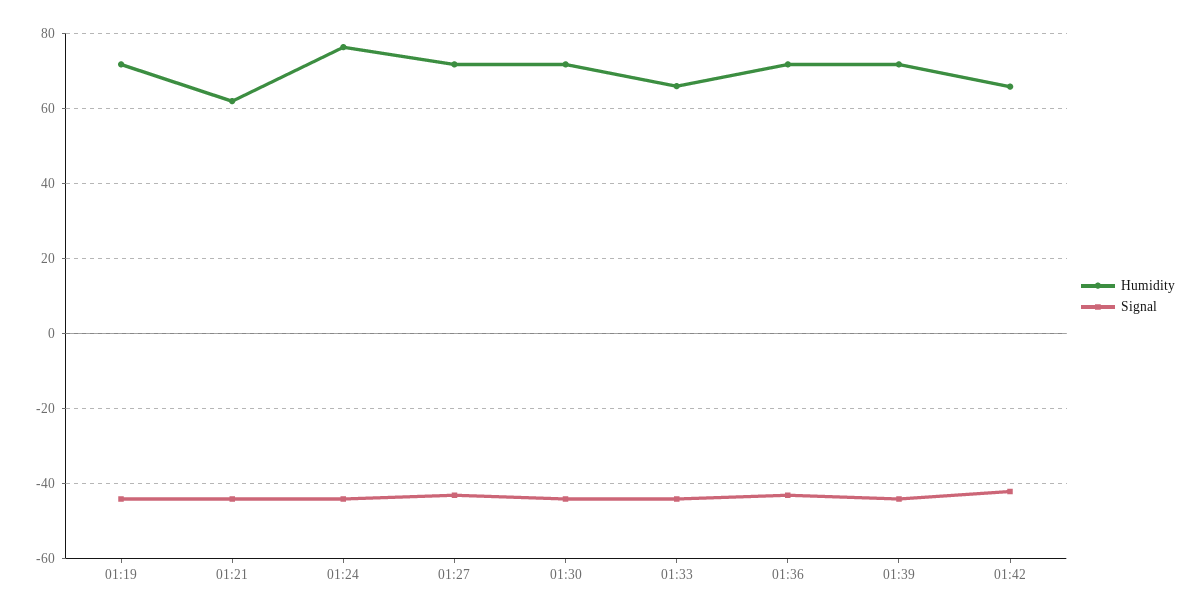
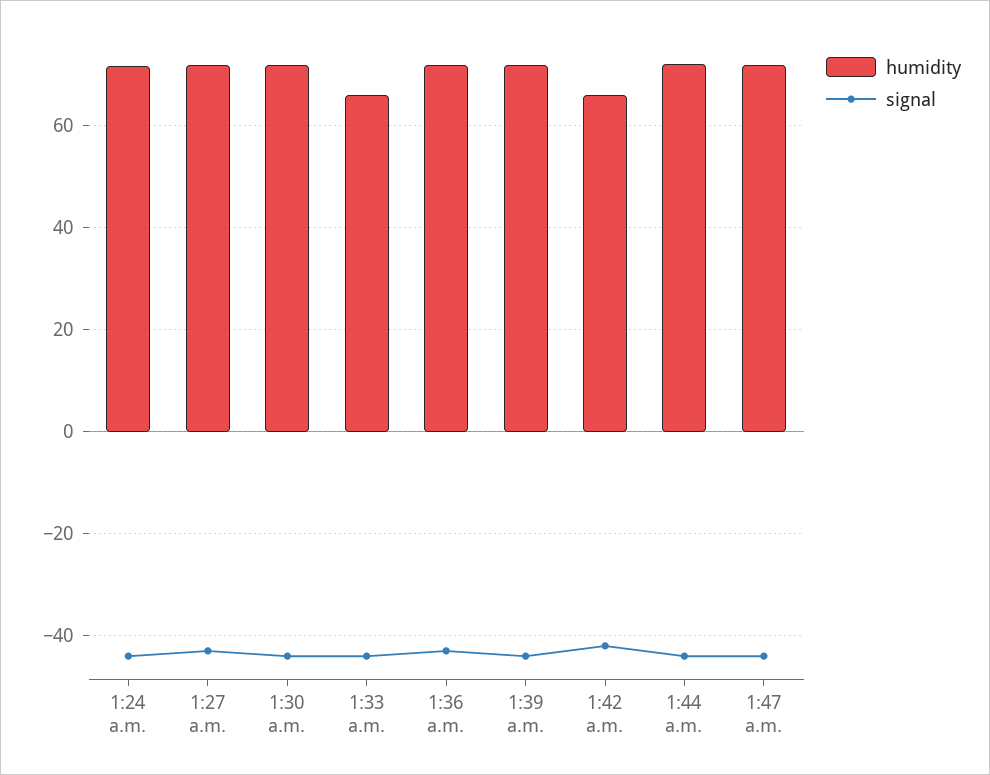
Humidity, 01:19: 72 -> none
Signal, 01:19: -44 -> none
Humidity, 01:21: 62 -> none
Signal, 01:21: -44 -> none
Humidity, 01:24: 76 -> 72
Humidity, 1:44 a.m.: none -> 72
Signal, 1:44 a.m.: none -> -44
Humidity, 1:47 a.m.: none -> 72
Signal, 1:47 a.m.: none -> -44

